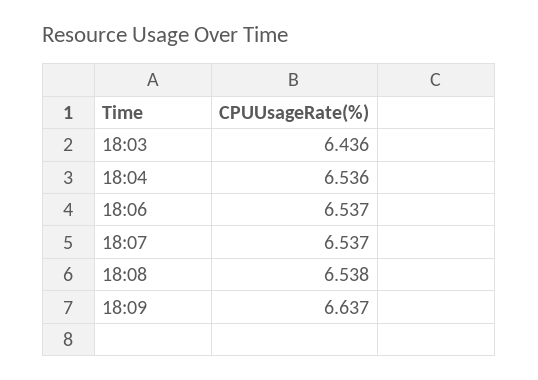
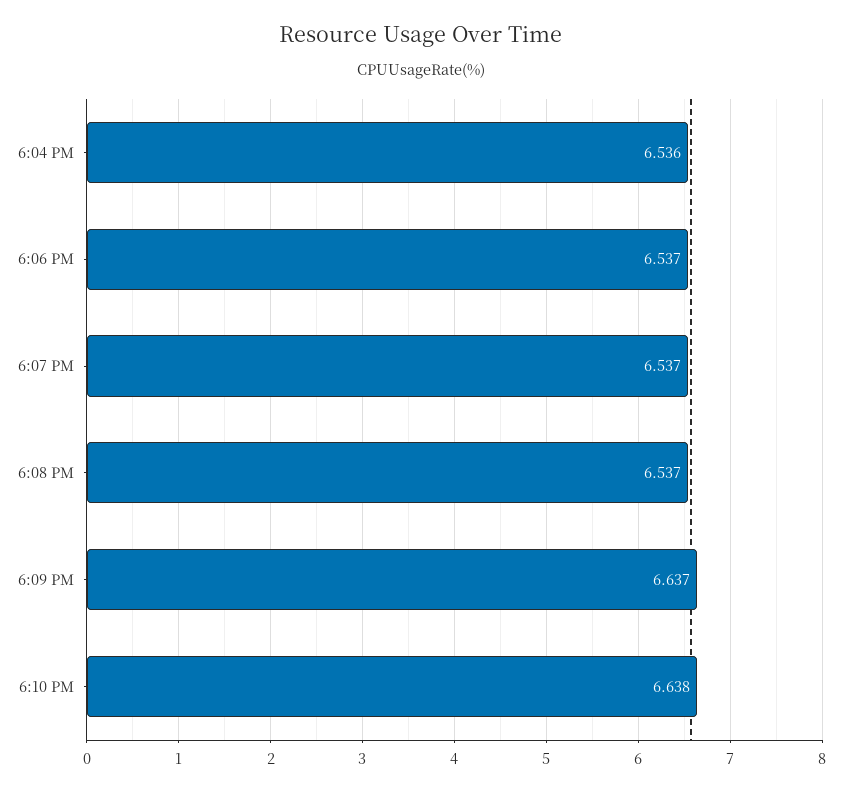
18:03: 6.436 -> none
18:08: 6.538 -> 6.537
6:10 PM: none -> 6.638

